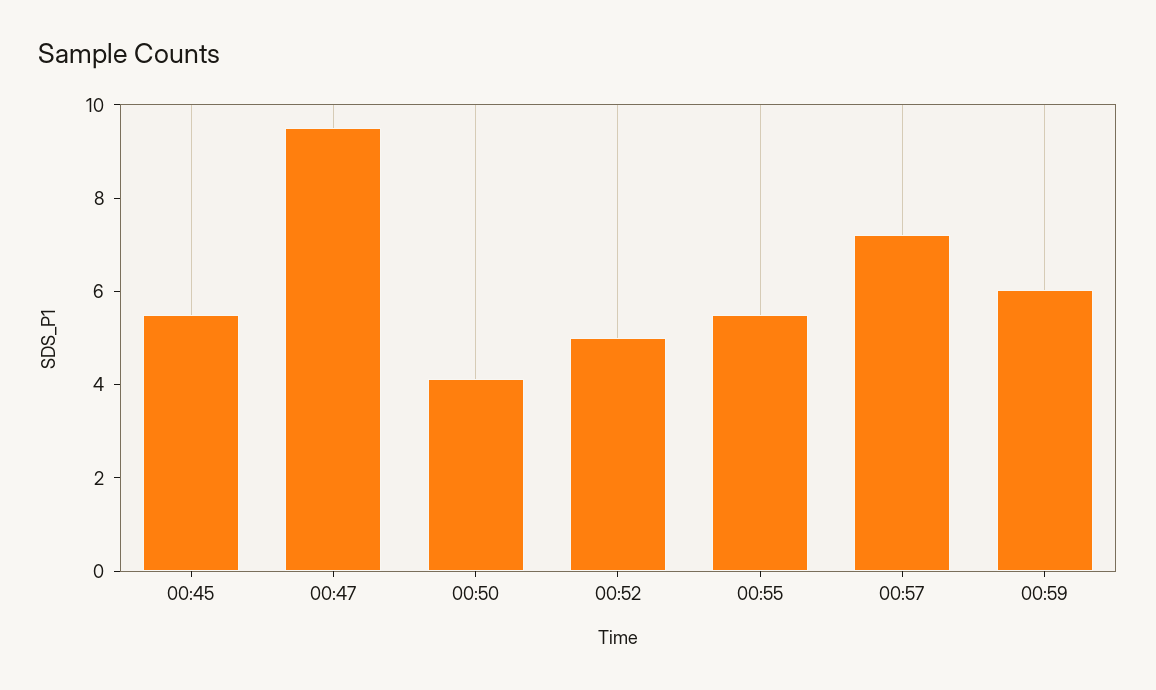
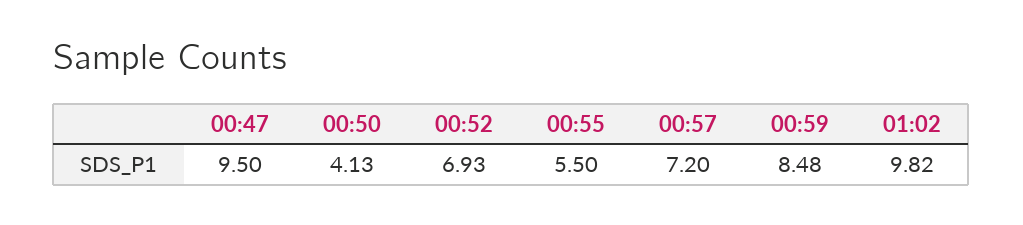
00:45: 5.5 -> none
00:52: 5 -> 6.93
00:59: 6 -> 8.48
01:02: none -> 9.82

